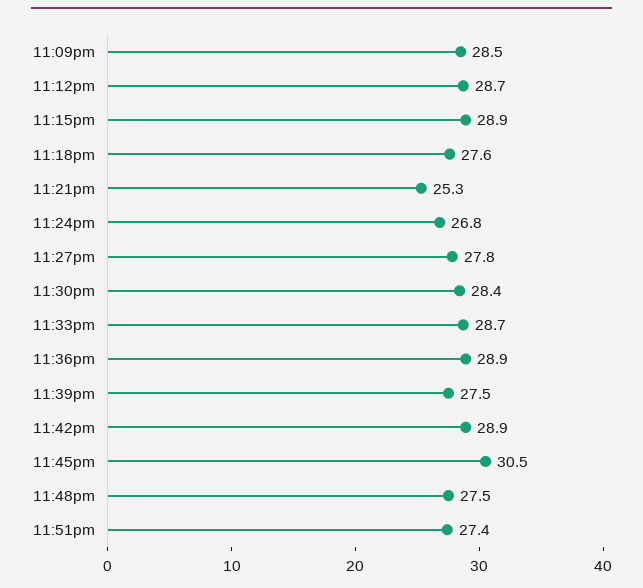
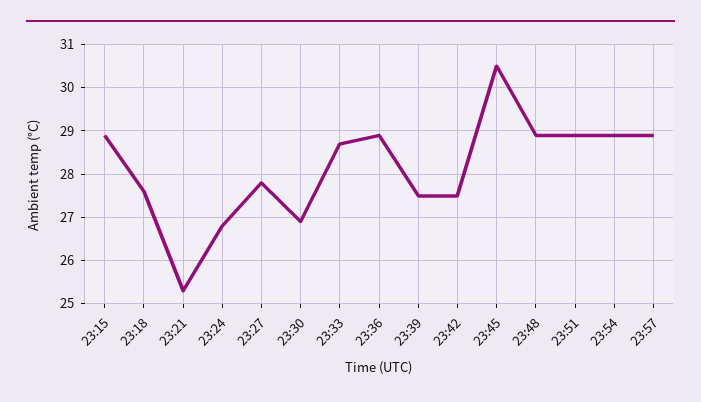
11:09pm: 28.5 -> none
11:12pm: 28.7 -> none
11:30pm: 28.4 -> 27
11:42pm: 28.9 -> 27.5
11:48pm: 27.5 -> 29
11:51pm: 27.4 -> 29
23:54: none -> 29
23:57: none -> 29

